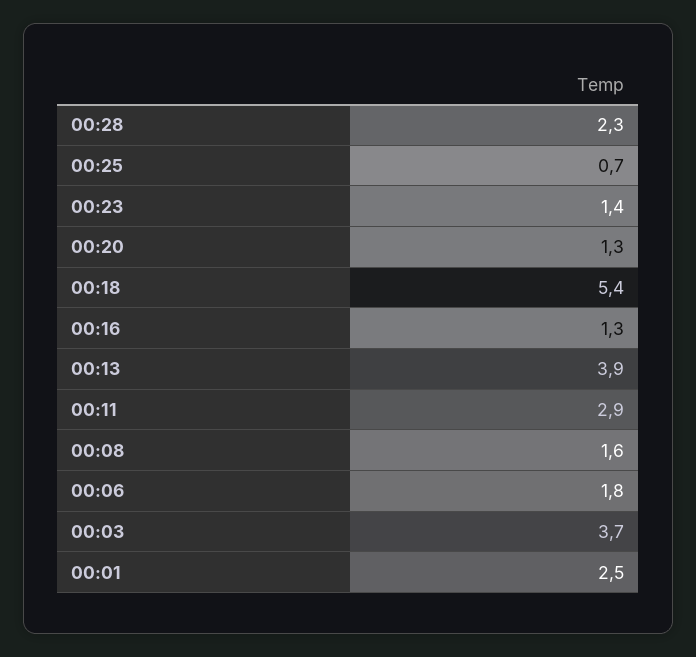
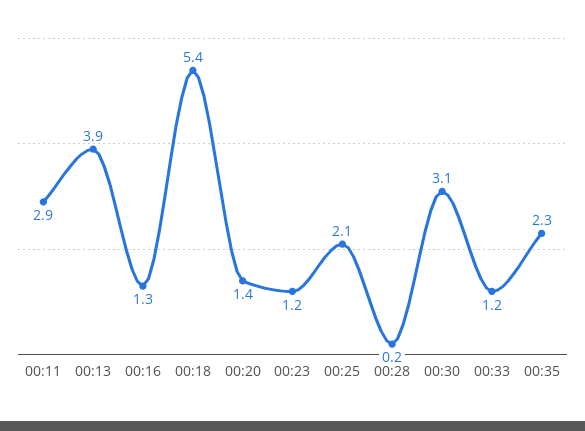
00:28: 2.3 -> 0.2
00:25: 0.7 -> 2.1
00:23: 1.4 -> 1.2
00:20: 1.3 -> 1.4
00:08: 1.6 -> none
00:06: 1.8 -> none
00:03: 3.7 -> none
00:01: 2.5 -> none
00:30: none -> 3.1
00:33: none -> 1.2
00:35: none -> 2.3

